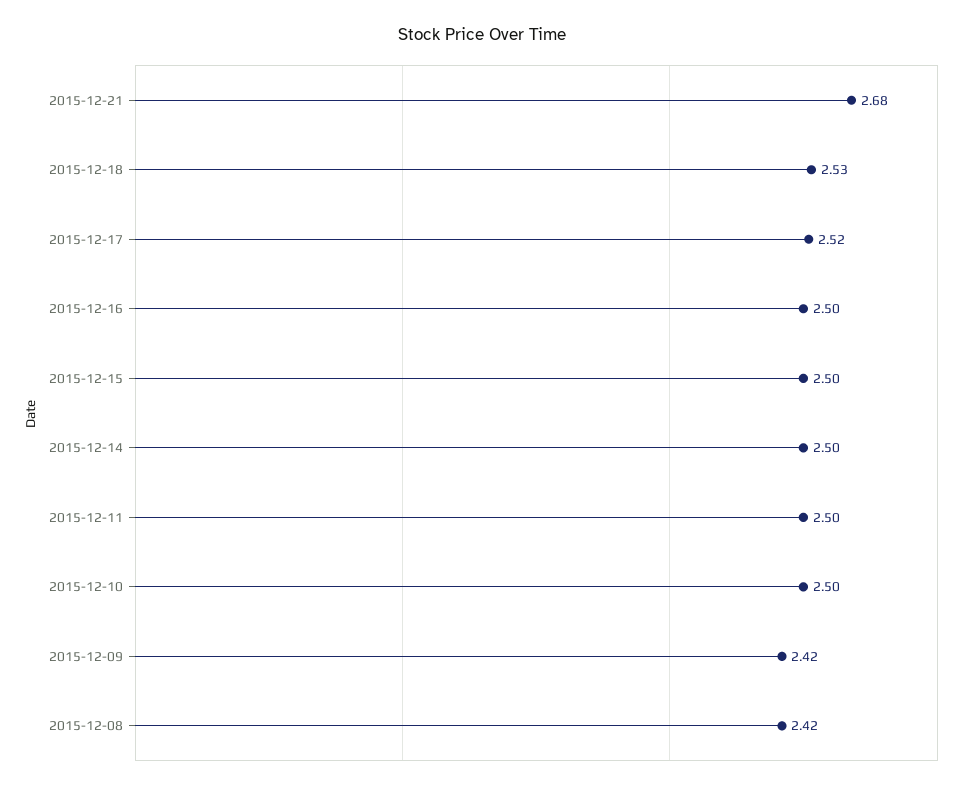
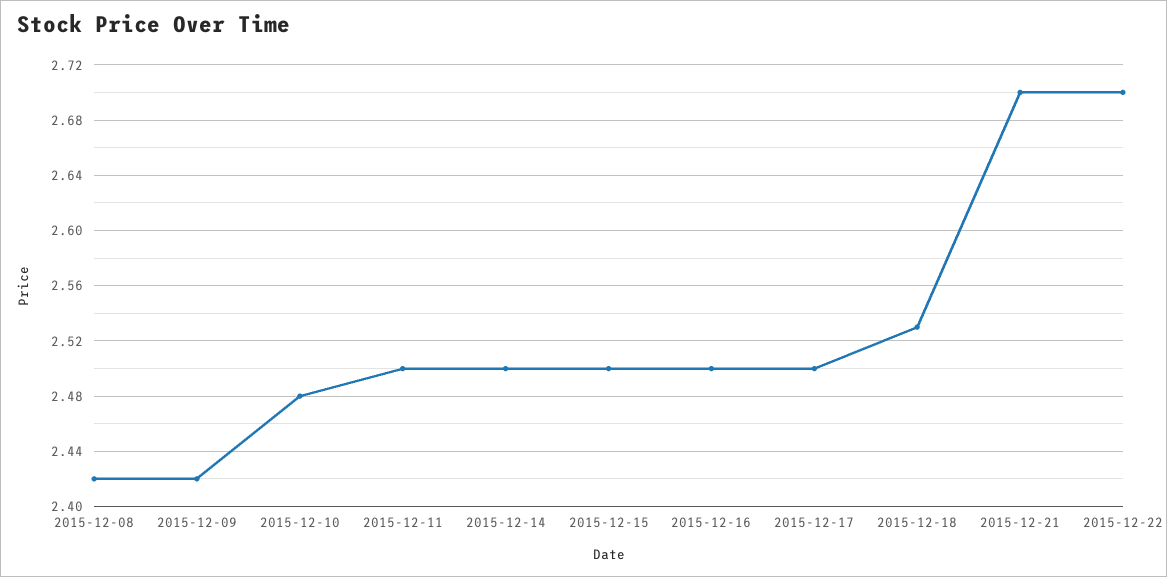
2015-12-21: 2.68 -> 2.7
2015-12-17: 2.52 -> 2.5
2015-12-10: 2.5 -> 2.48
2015-12-22: none -> 2.7

